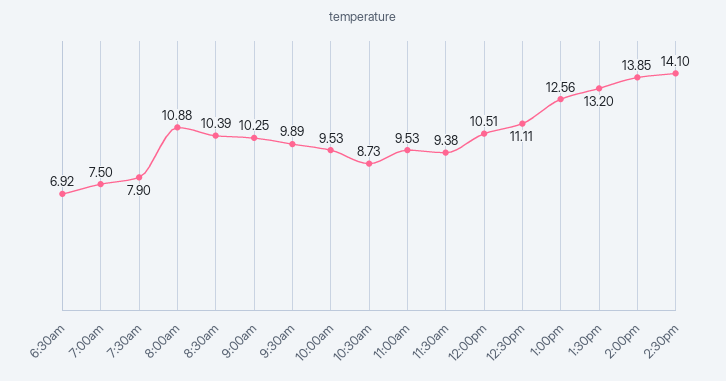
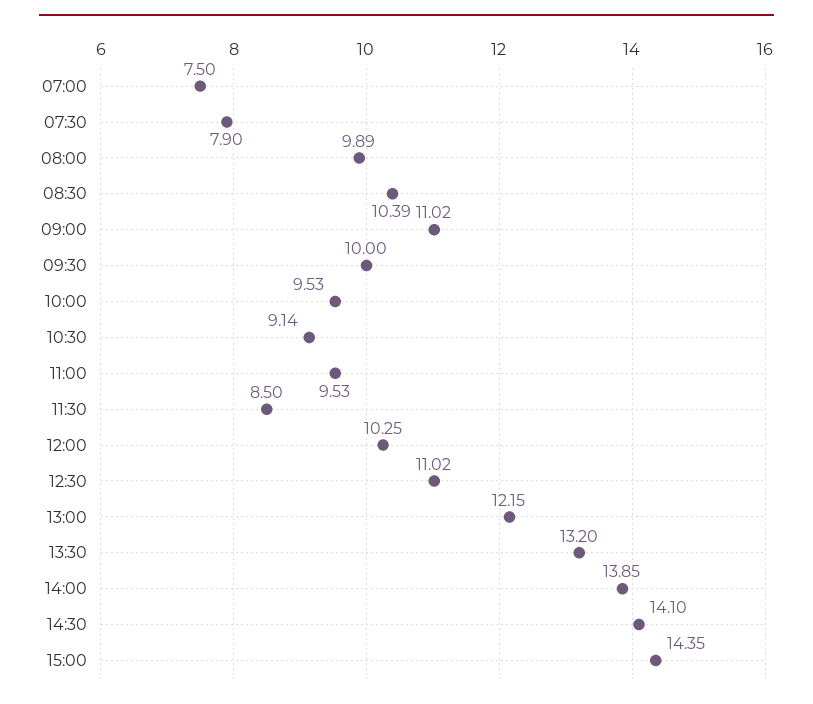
6:30am: 6.92 -> none
8:00am: 10.88 -> 9.89
9:00am: 10.25 -> 11.02
9:30am: 9.89 -> 10
10:30am: 8.73 -> 9.14
11:30am: 9.38 -> 8.5
12:00pm: 10.51 -> 10.25
12:30pm: 11.11 -> 11.02
1:00pm: 12.56 -> 12.15
15:00: none -> 14.35

